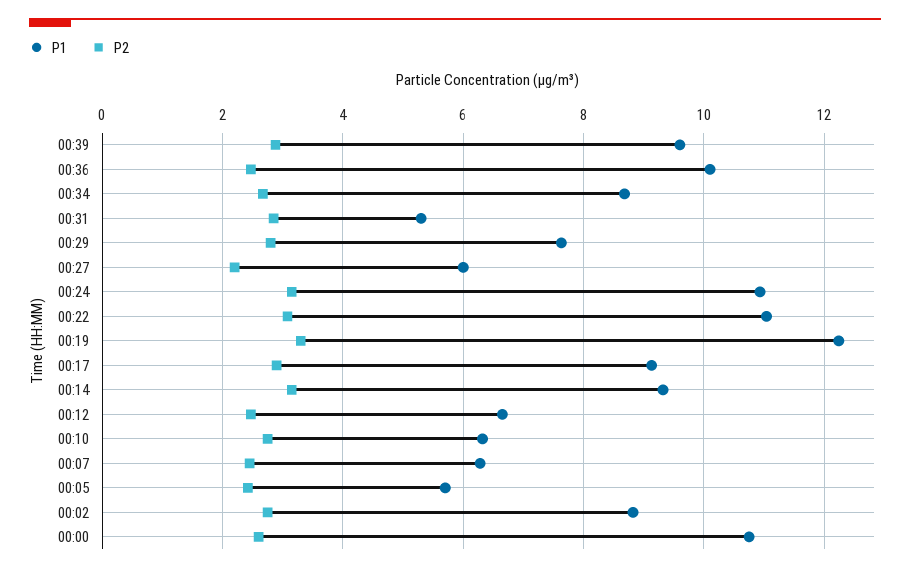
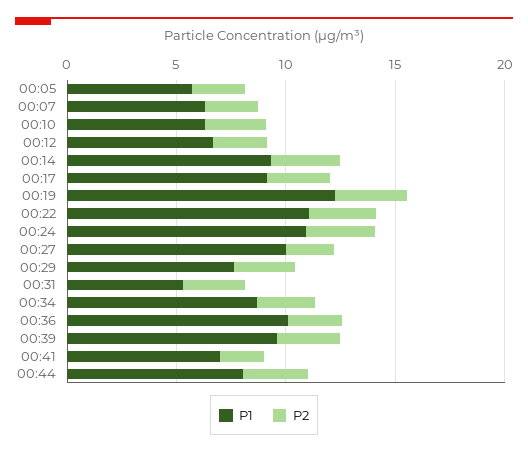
P1, 00:27: 6 -> 10
P1, 00:02: 8.8 -> none
P2, 00:02: 2.8 -> none
P1, 00:00: 10.8 -> none
P2, 00:00: 2.6 -> none
P1, 00:41: none -> 7
P2, 00:41: none -> 2
P1, 00:44: none -> 8
P2, 00:44: none -> 3

